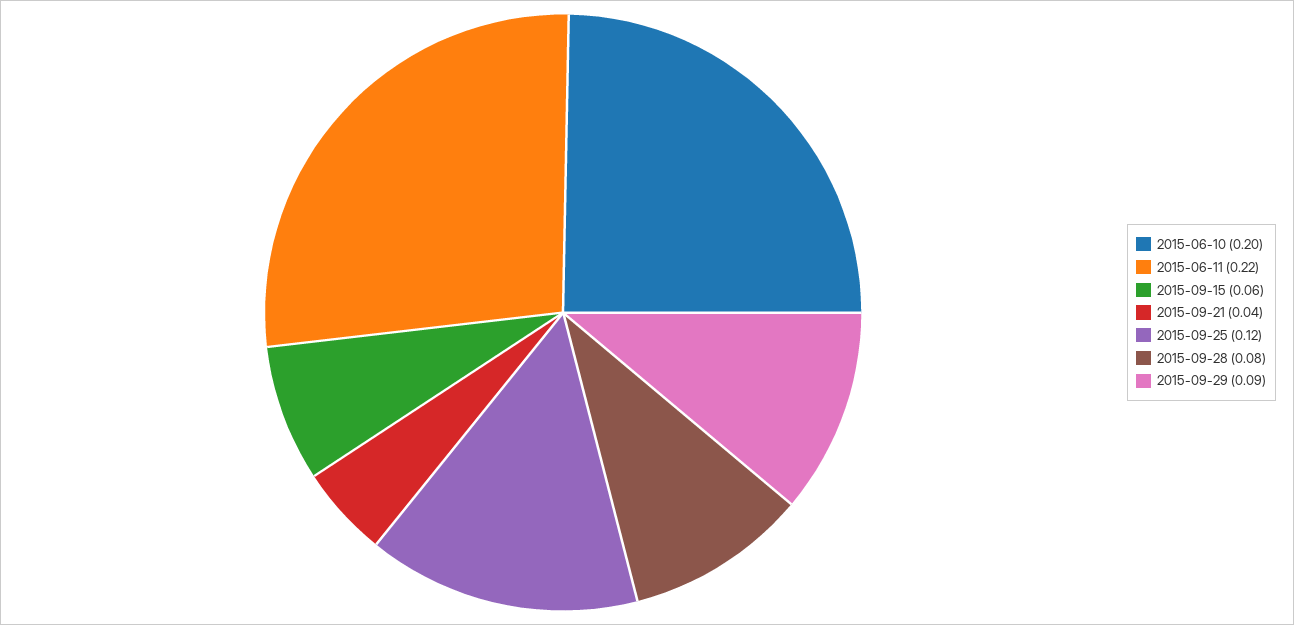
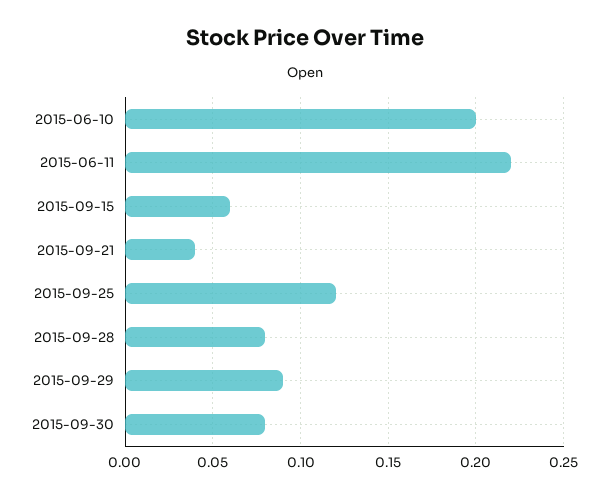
2015-09-30: none -> 0.08

